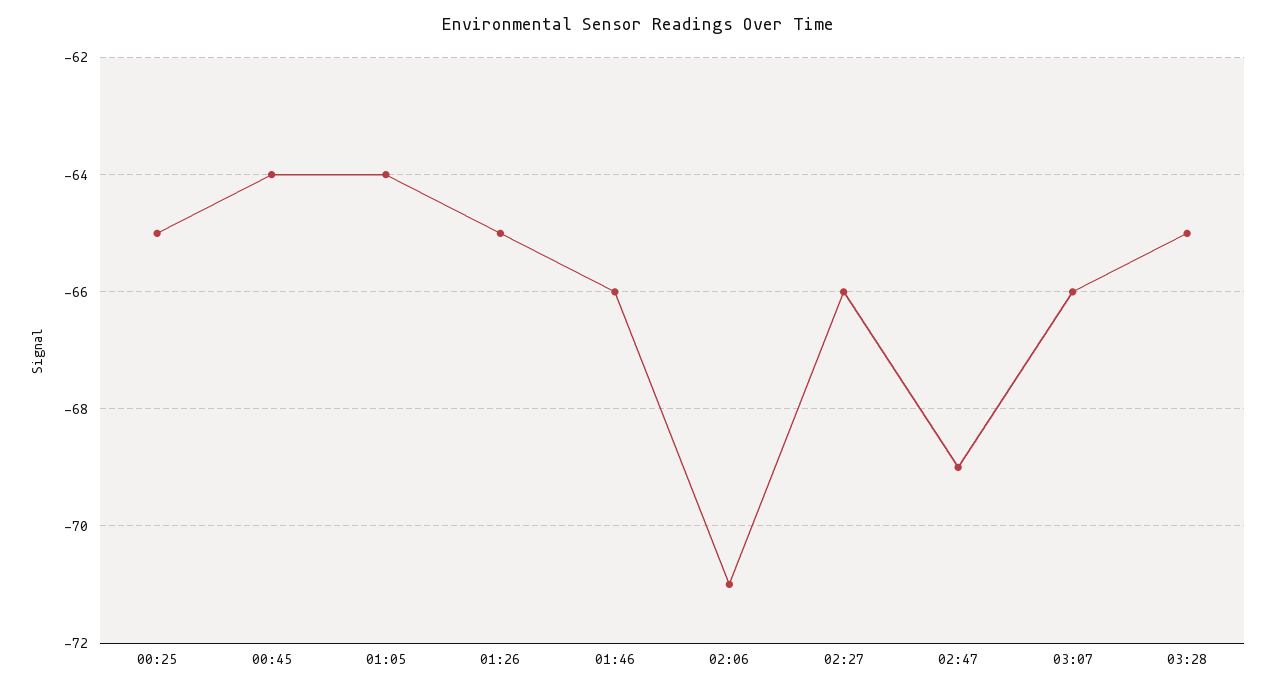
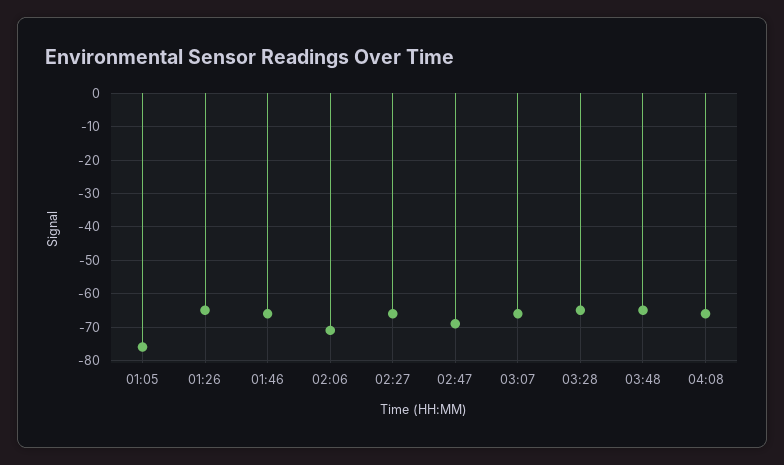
00:25: -65 -> none
00:45: -64 -> none
01:05: -64 -> -75
03:48: none -> -65
04:08: none -> -65

